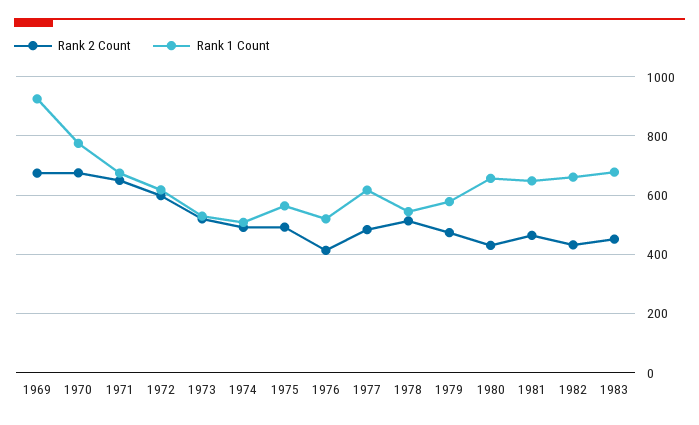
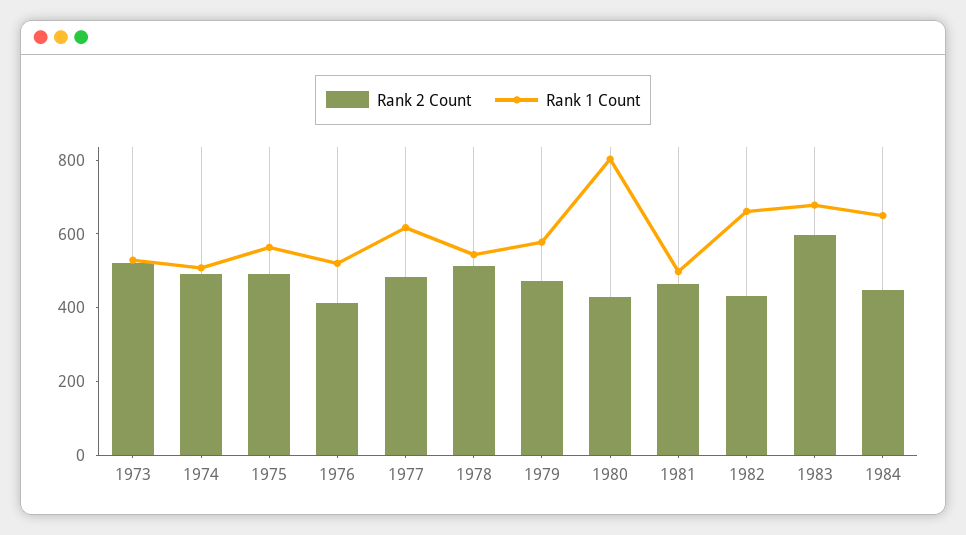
Rank 2 Count, 1969: 675 -> none
Rank 1 Count, 1969: 925 -> none
Rank 2 Count, 1970: 675 -> none
Rank 1 Count, 1970: 775 -> none
Rank 2 Count, 1971: 650 -> none
Rank 1 Count, 1971: 675 -> none
Rank 2 Count, 1972: 600 -> none
Rank 1 Count, 1972: 625 -> none
Rank 1 Count, 1980: 650 -> 800
Rank 1 Count, 1981: 650 -> 500
Rank 2 Count, 1983: 450 -> 600
Rank 2 Count, 1984: none -> 450
Rank 1 Count, 1984: none -> 650

